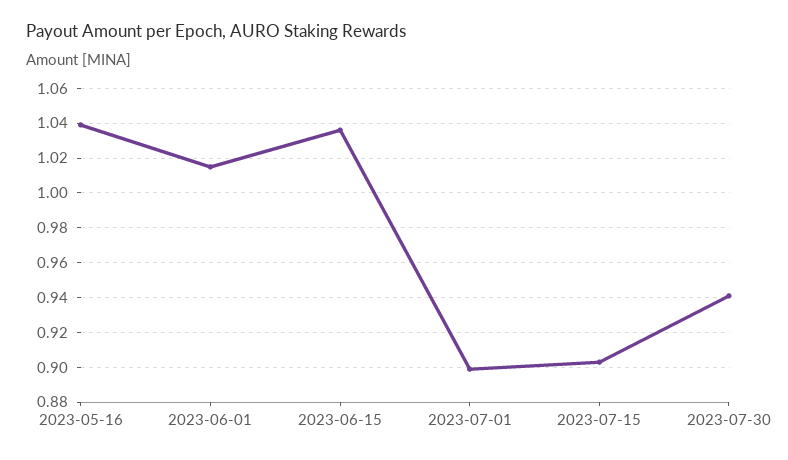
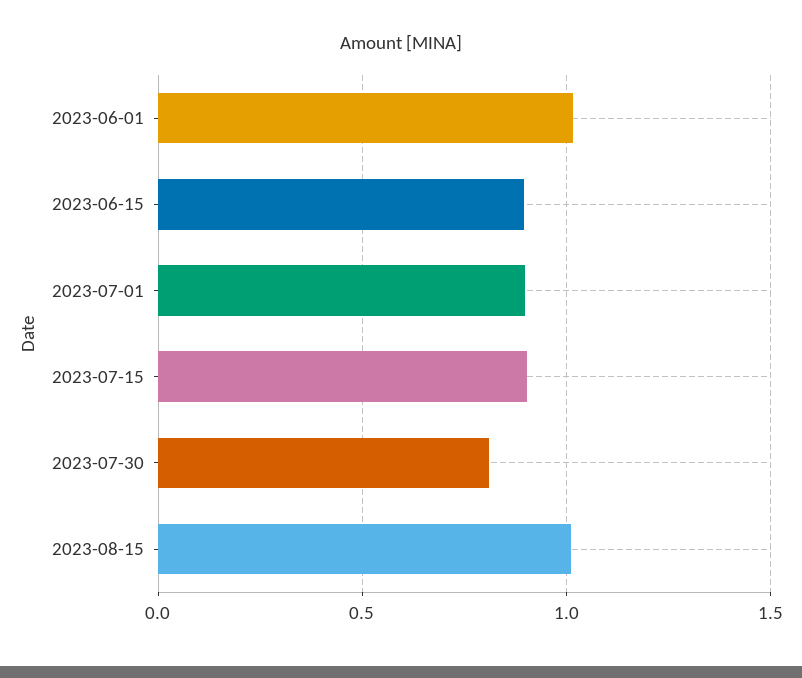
2023-05-16: 1.04 -> none
2023-06-15: 1.035 -> 0.9
2023-07-30: 0.94 -> 0.8
2023-08-15: none -> 1

